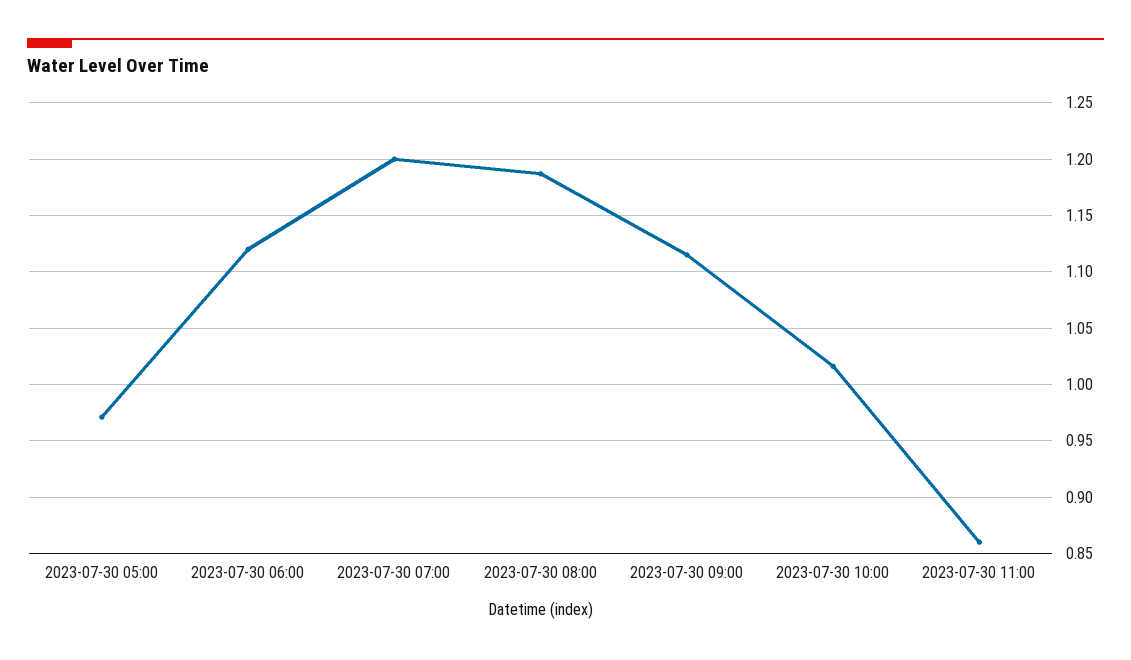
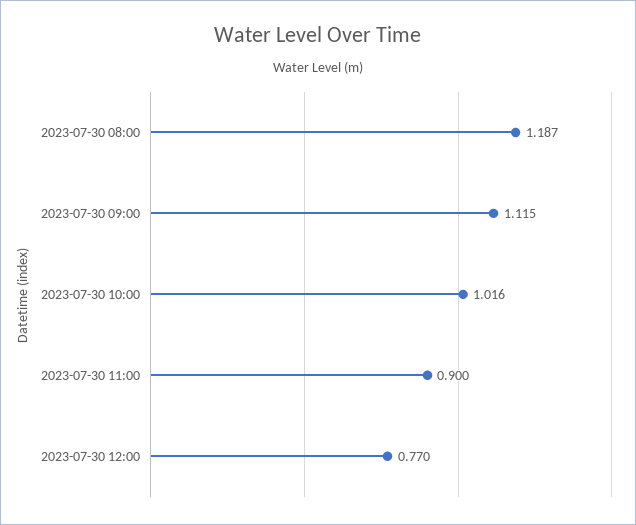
2023-07-30 05:00: 0.97 -> none
2023-07-30 06:00: 1.12 -> none
2023-07-30 07:00: 1.2 -> none
2023-07-30 11:00: 0.86 -> 0.9
2023-07-30 12:00: none -> 0.77

